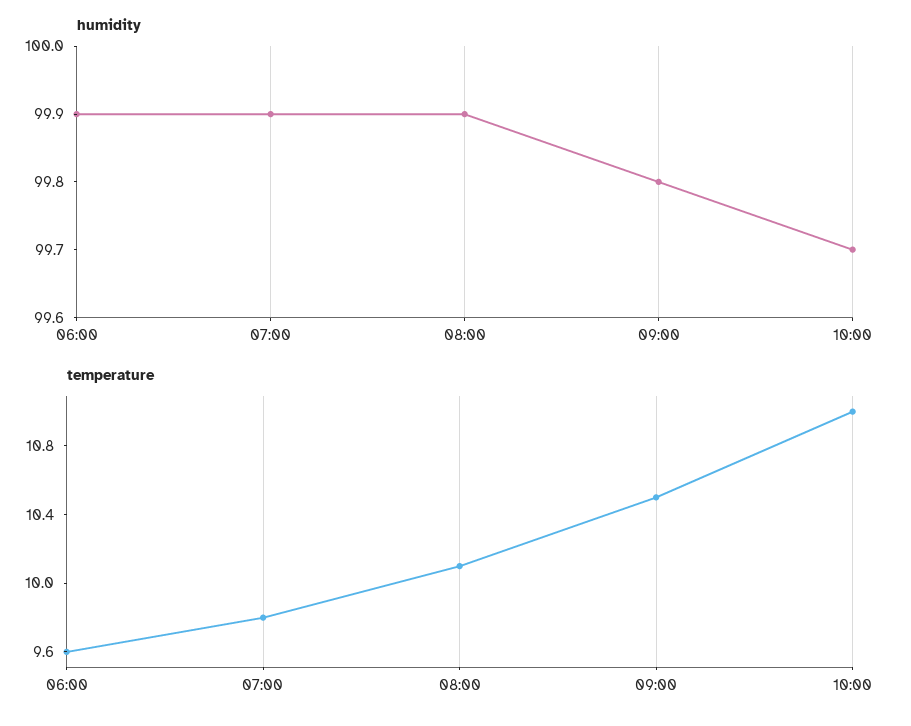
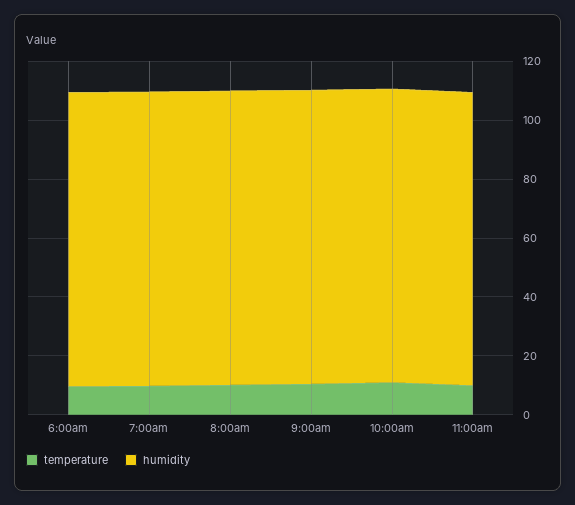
temperature, 11:00am: none -> 10
humidity, 11:00am: none -> 100

